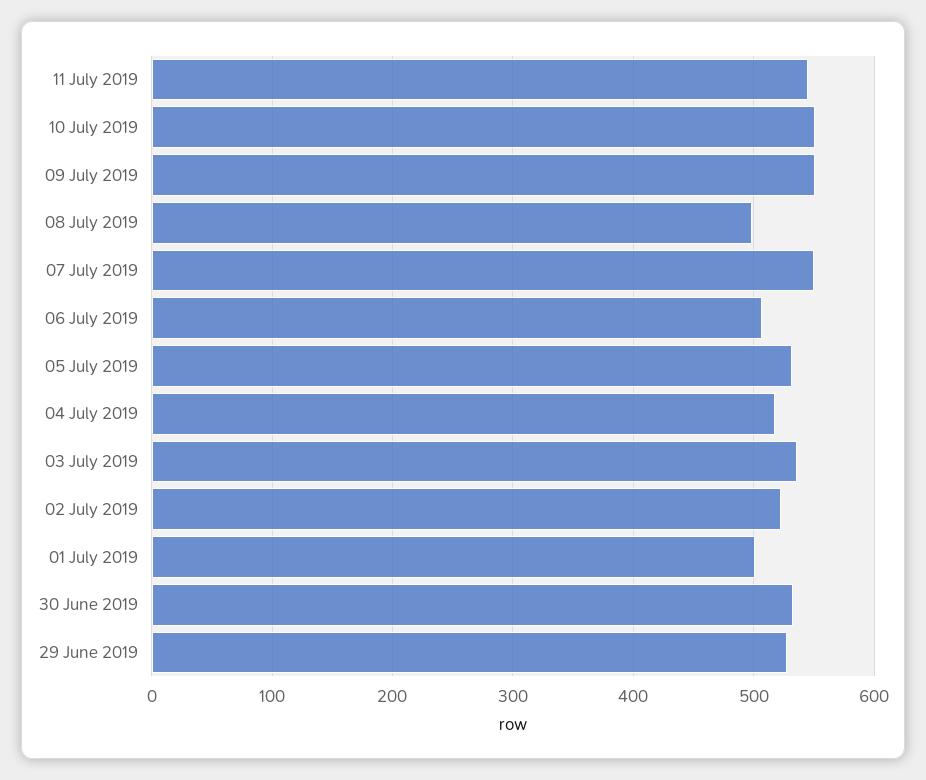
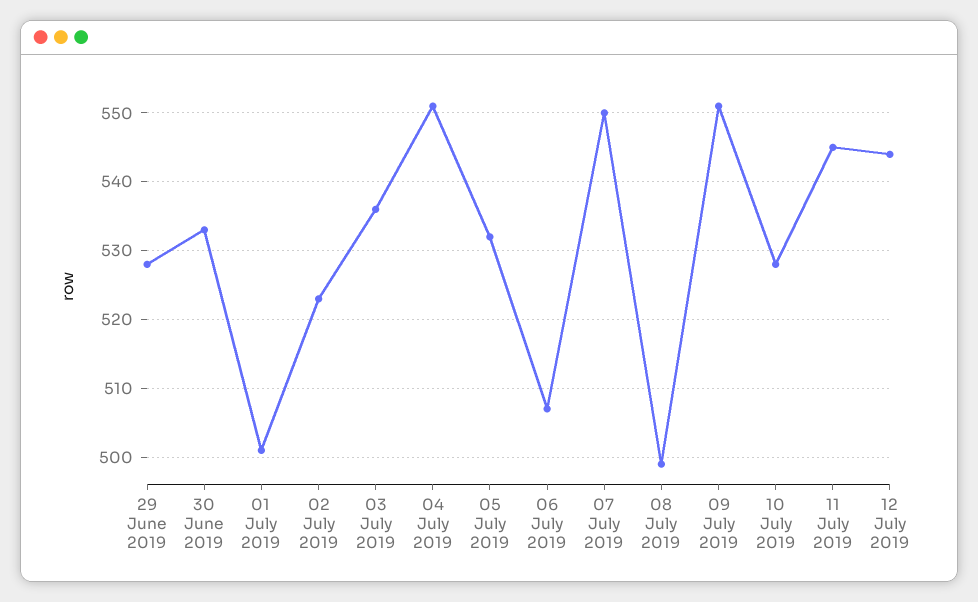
10 July 2019: 550 -> 528
04 July 2019: 520 -> 551
12 July 2019: none -> 544

